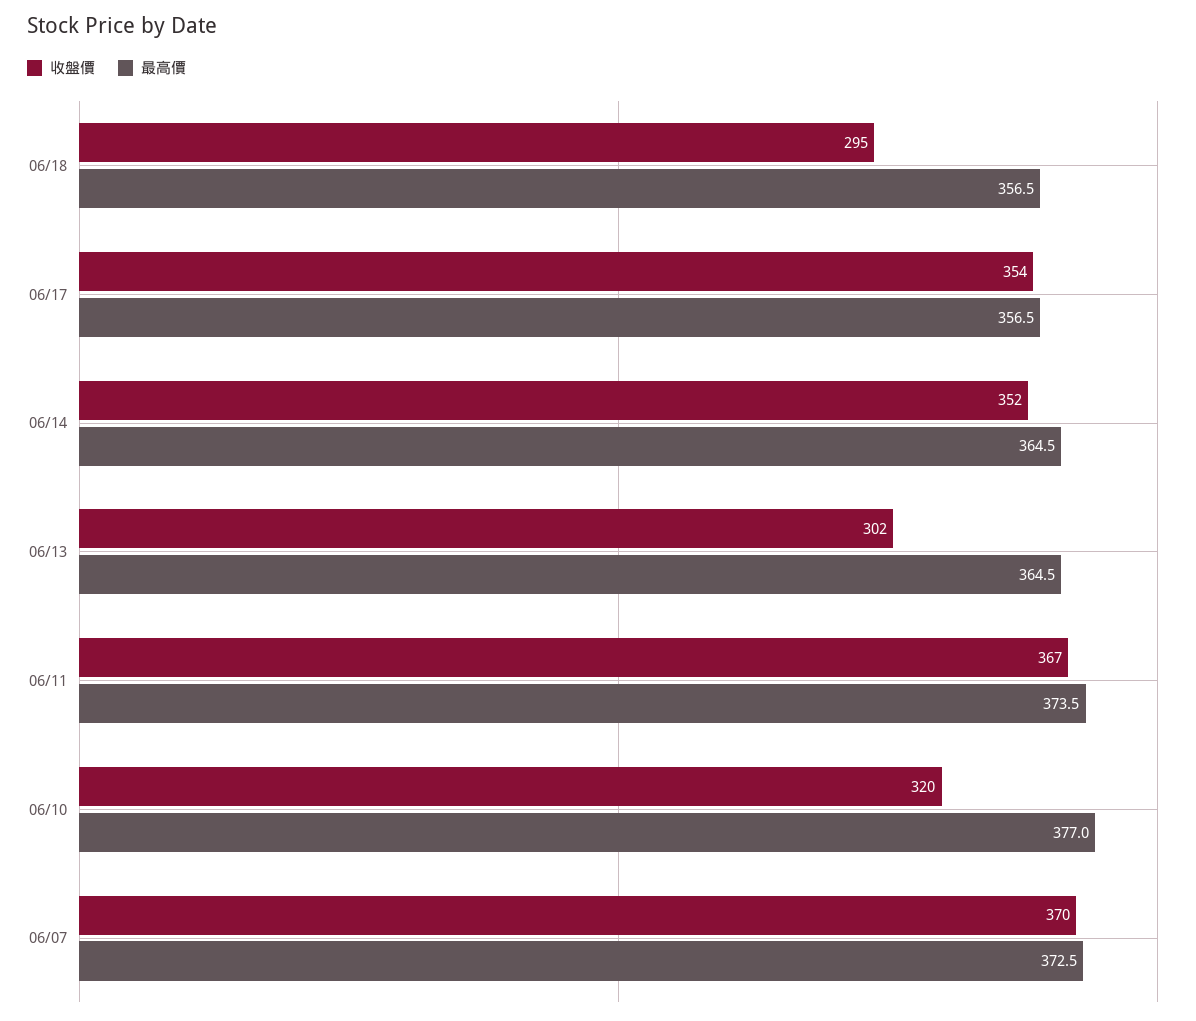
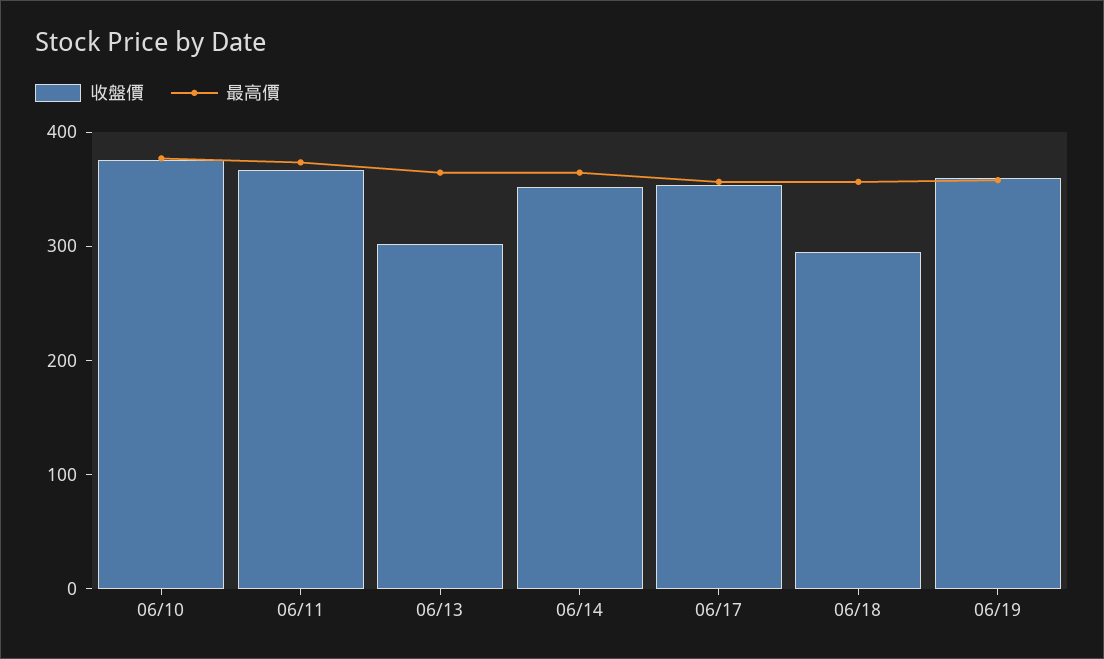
收盤價, 06/10: 320 -> 380
收盤價, 06/07: 370 -> none
最高價, 06/07: 372.5 -> none
收盤價, 06/19: none -> 360
最高價, 06/19: none -> 360

